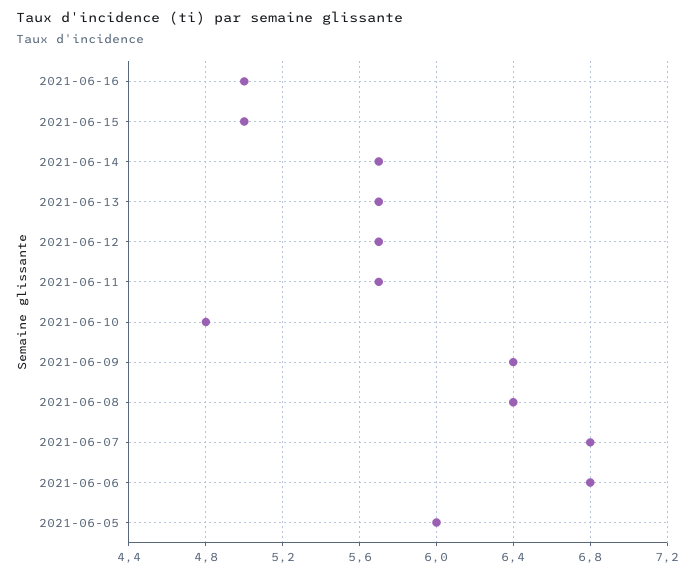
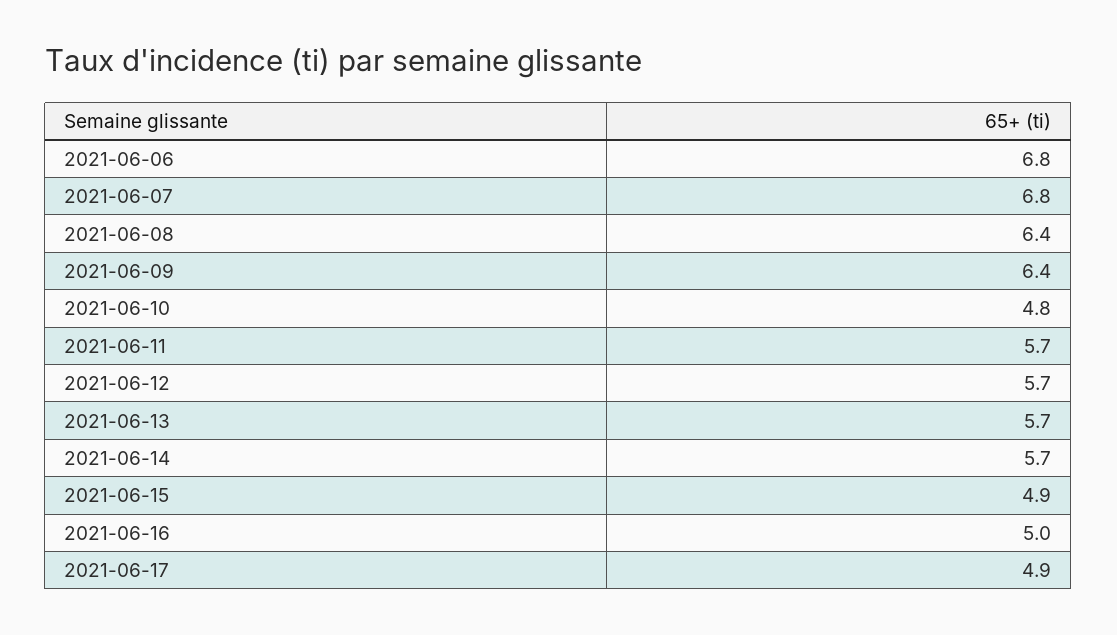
2021-06-15: 5 -> 4.9
2021-06-05: 6 -> none
2021-06-17: none -> 4.9

